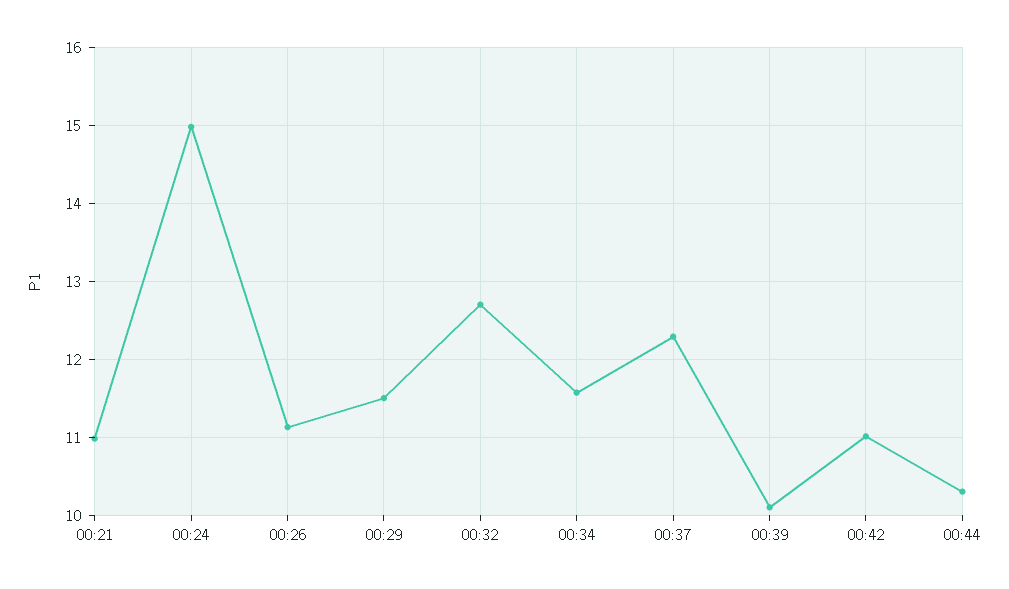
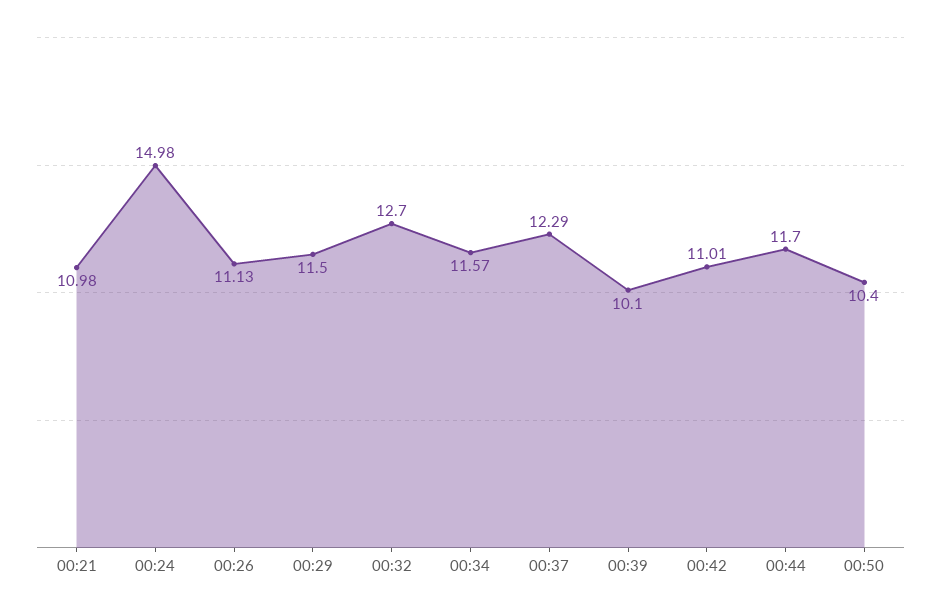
00:44: 10.3 -> 11.7
00:50: none -> 10.4

